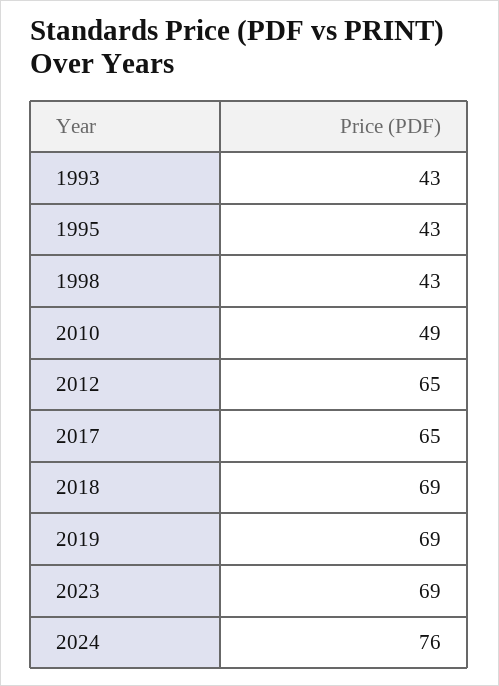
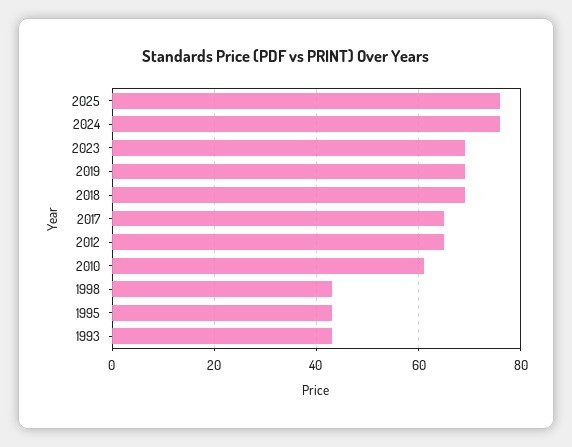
2010: 49 -> 60
2025: none -> 75

